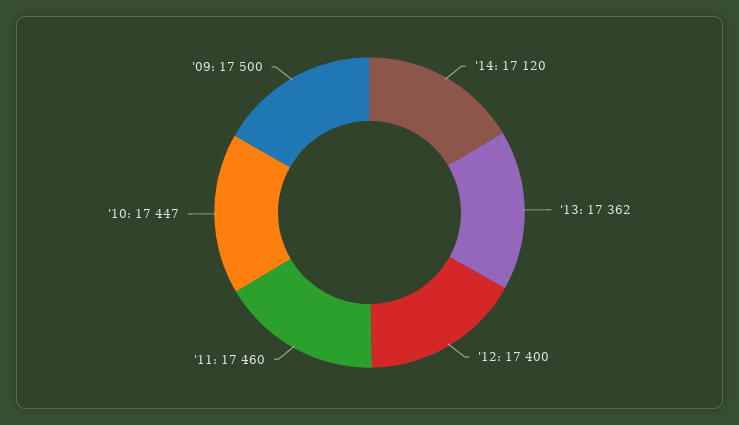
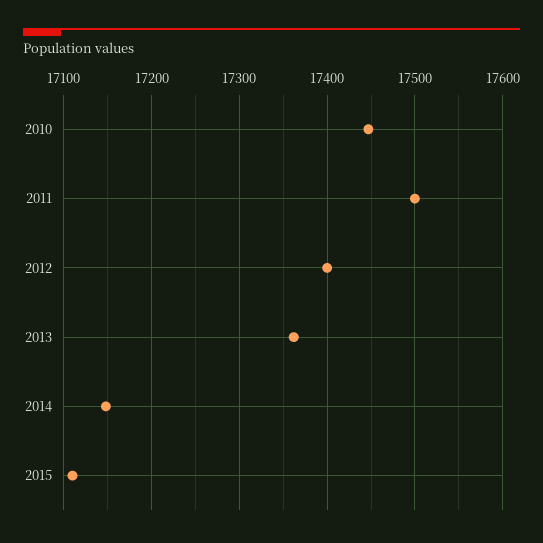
'14: 17120 -> 17150
'11: 17460 -> 17500
'09: 17500 -> none
2015: none -> 17110

